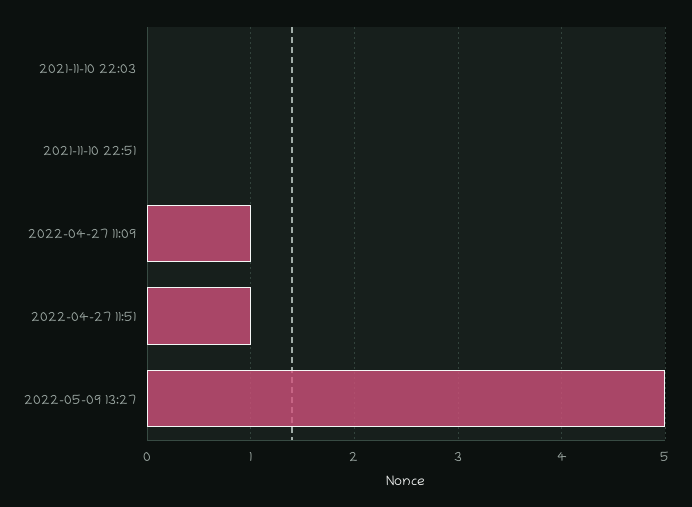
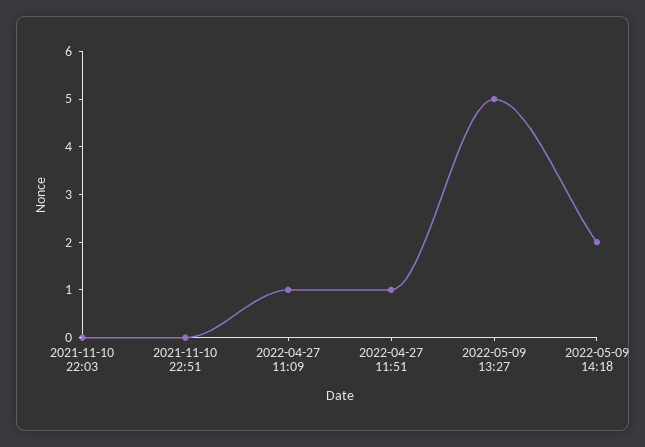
2022-05-09 14:18: none -> 2

